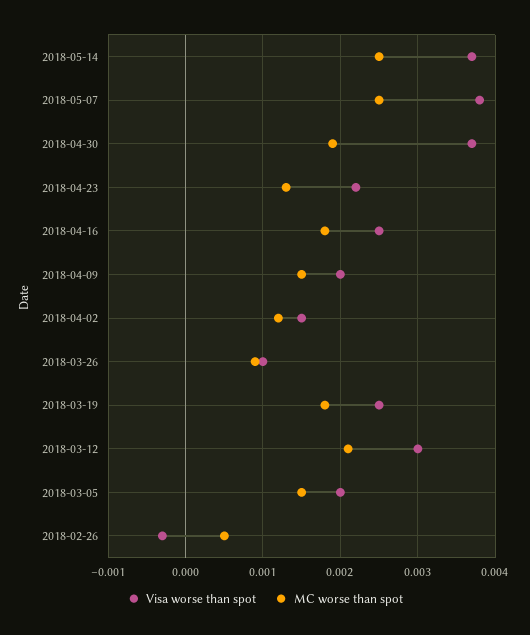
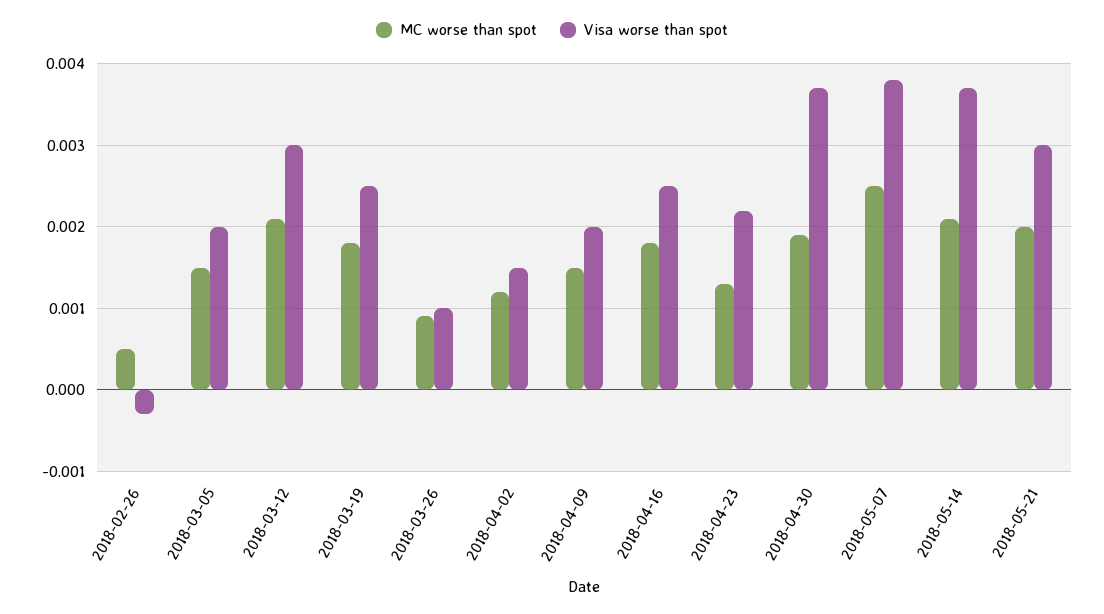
MC worse than spot, 2018-05-14: 0.0025 -> 0.0021
MC worse than spot, 2018-05-21: none -> 0.002
Visa worse than spot, 2018-05-21: none -> 0.003

